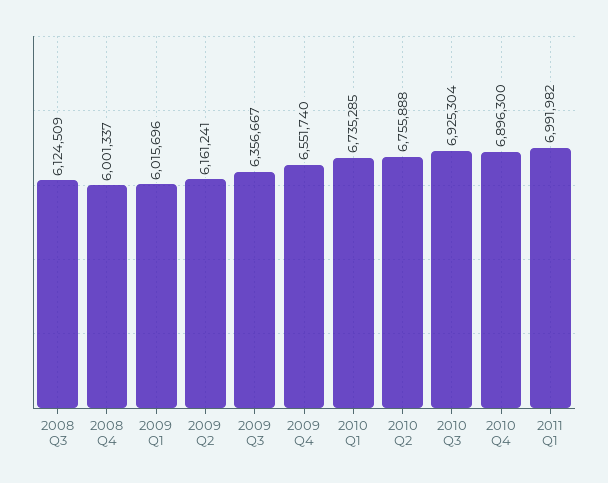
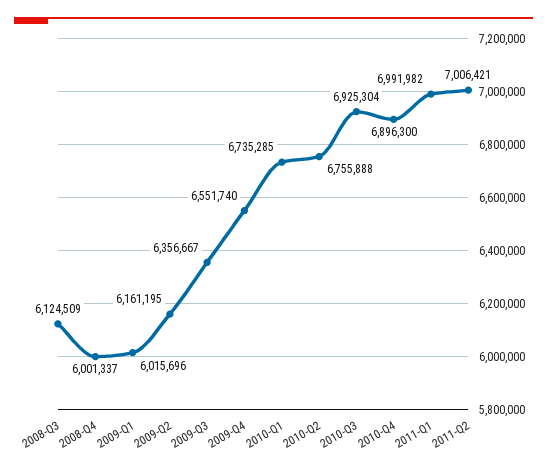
2009 Q2: 6161241 -> 6161195
2011-Q2: none -> 7006421

